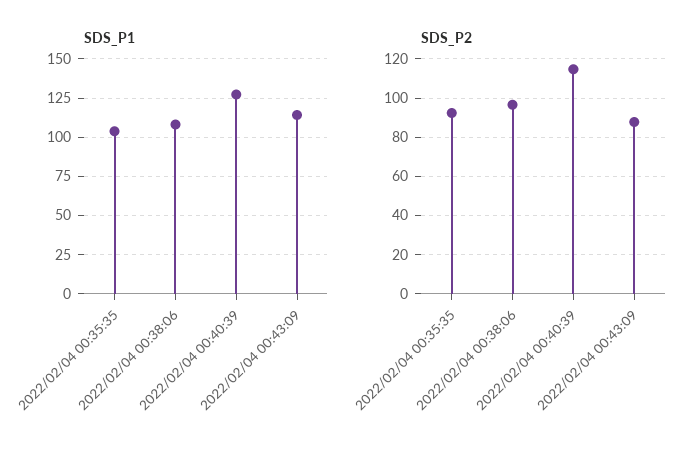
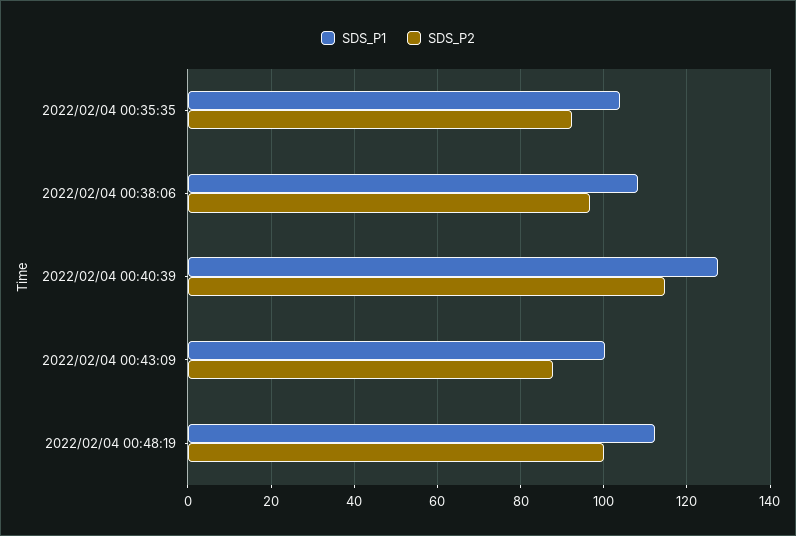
SDS_P1, 2022/02/04 00:43:09: 115 -> 100
SDS_P1, 2022/02/04 00:48:19: none -> 112
SDS_P2, 2022/02/04 00:48:19: none -> 100

